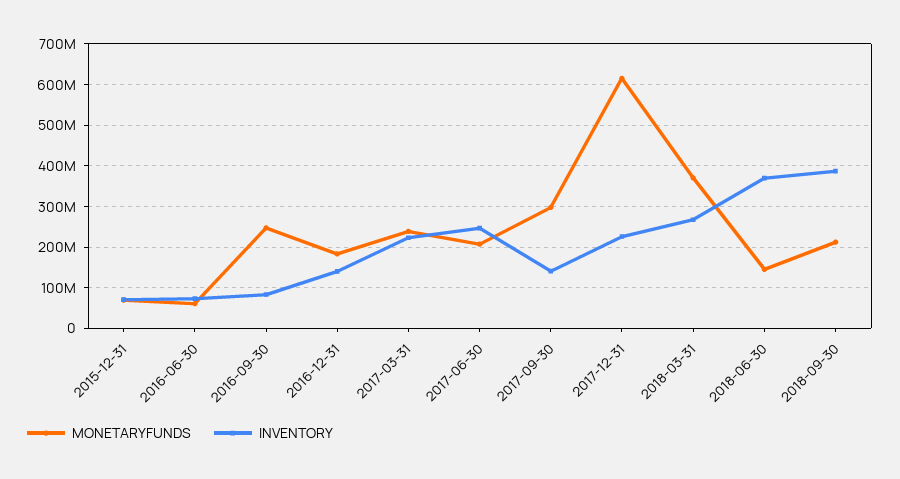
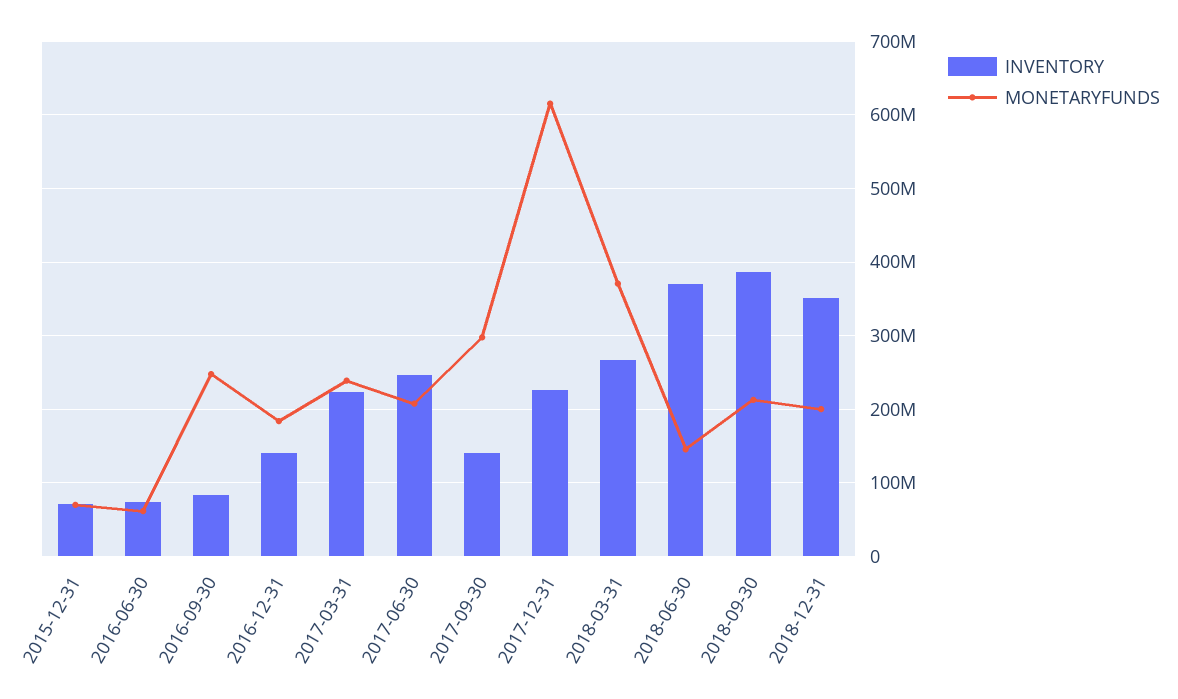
INVENTORY, 2018-12-31: none -> 350000000
MONETARYFUNDS, 2018-12-31: none -> 200000000

